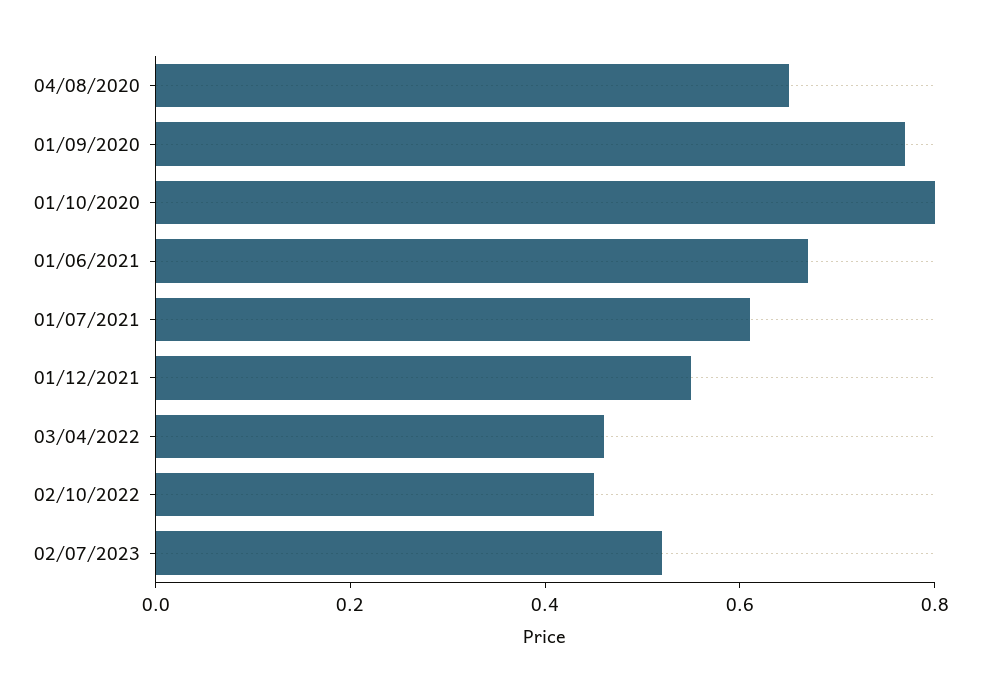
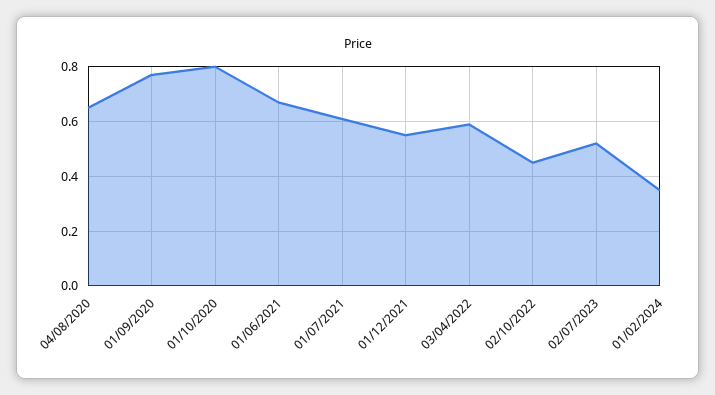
03/04/2022: 0.45 -> 0.6
01/02/2024: none -> 0.35

